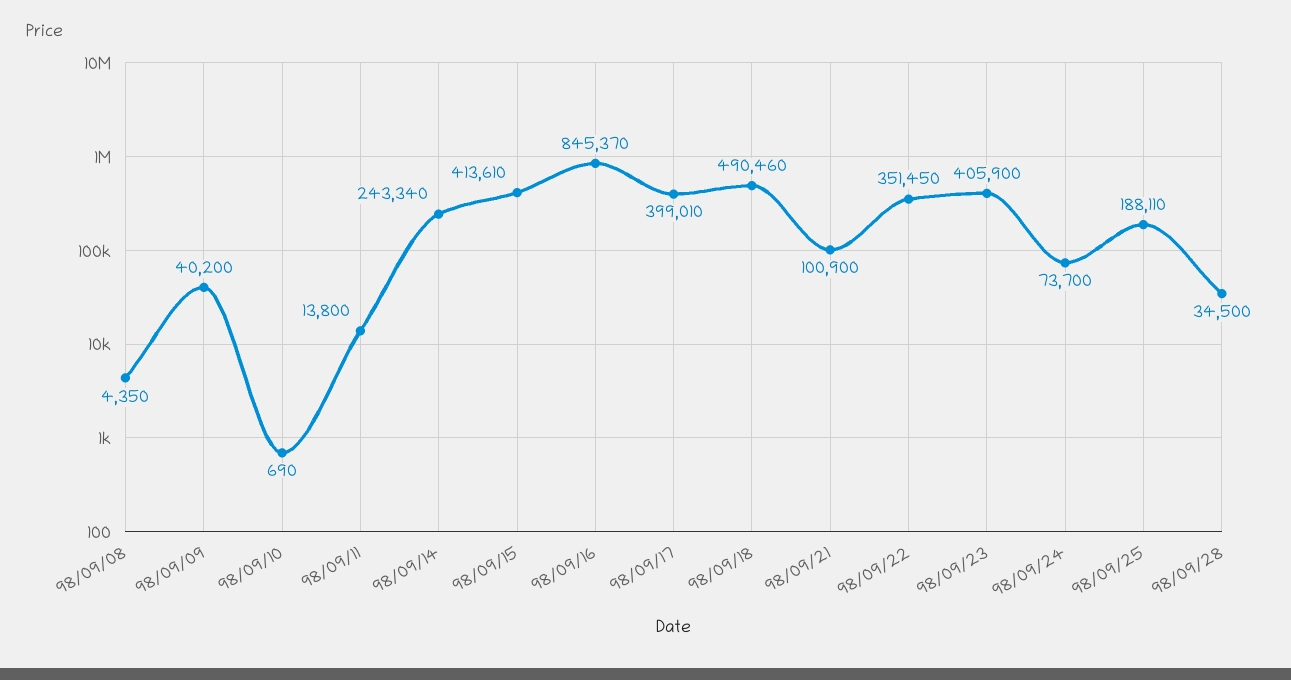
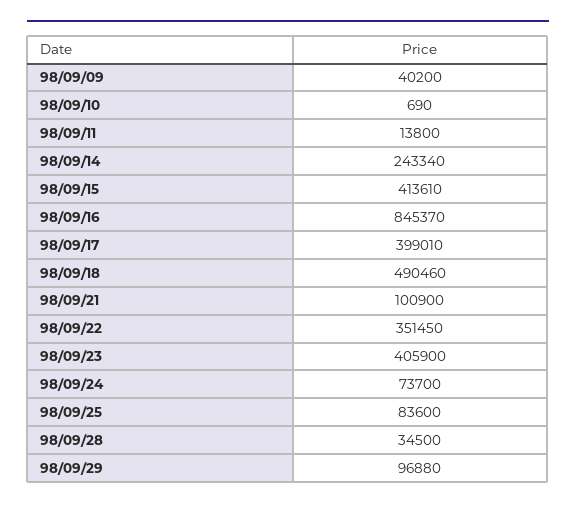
98/09/08: 4350 -> none
98/09/25: 188110 -> 83600
98/09/29: none -> 96880

